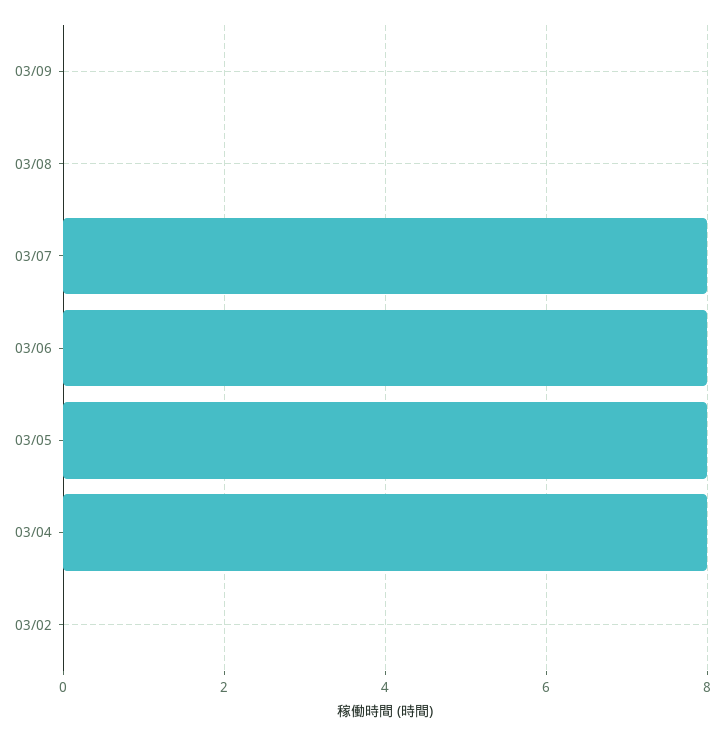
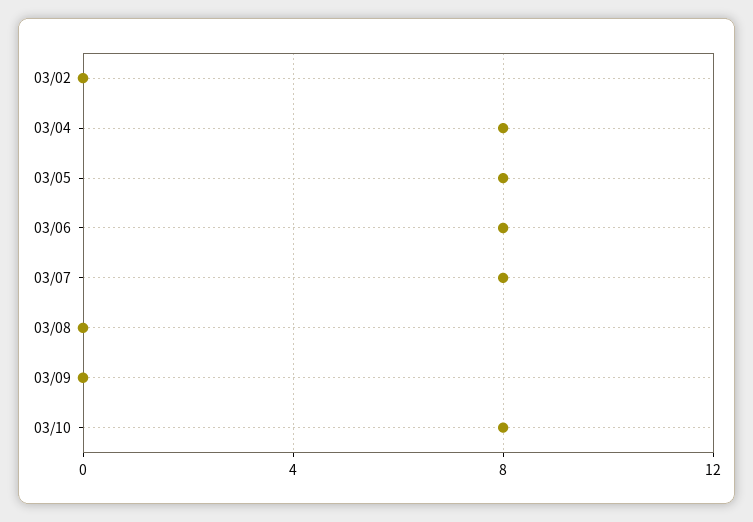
03/10: none -> 8

